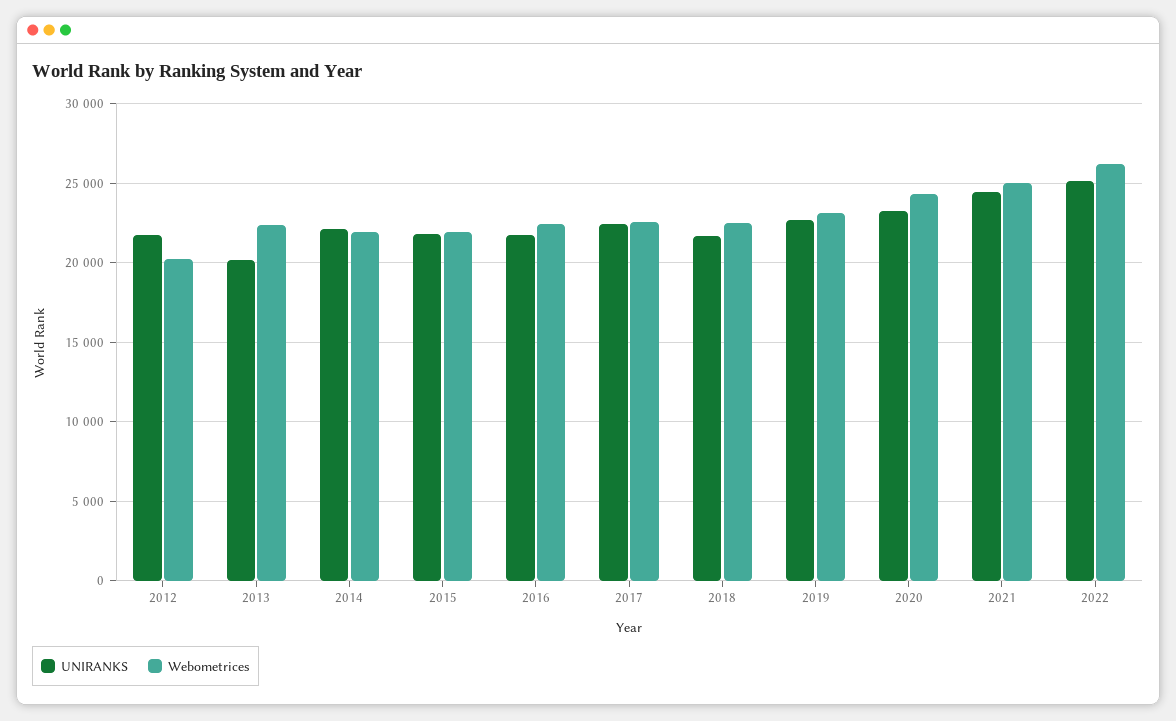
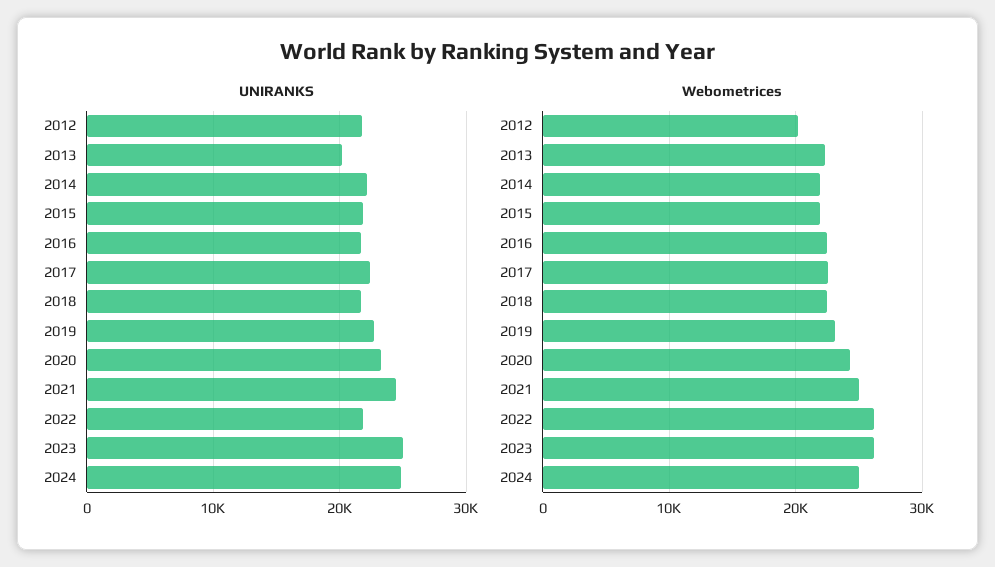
UNIRANKS, 2022: 25000 -> 22000
UNIRANKS, 2023: none -> 25000
UNIRANKS, 2024: none -> 25000
Webometrices, 2023: none -> 26000
Webometrices, 2024: none -> 25000

